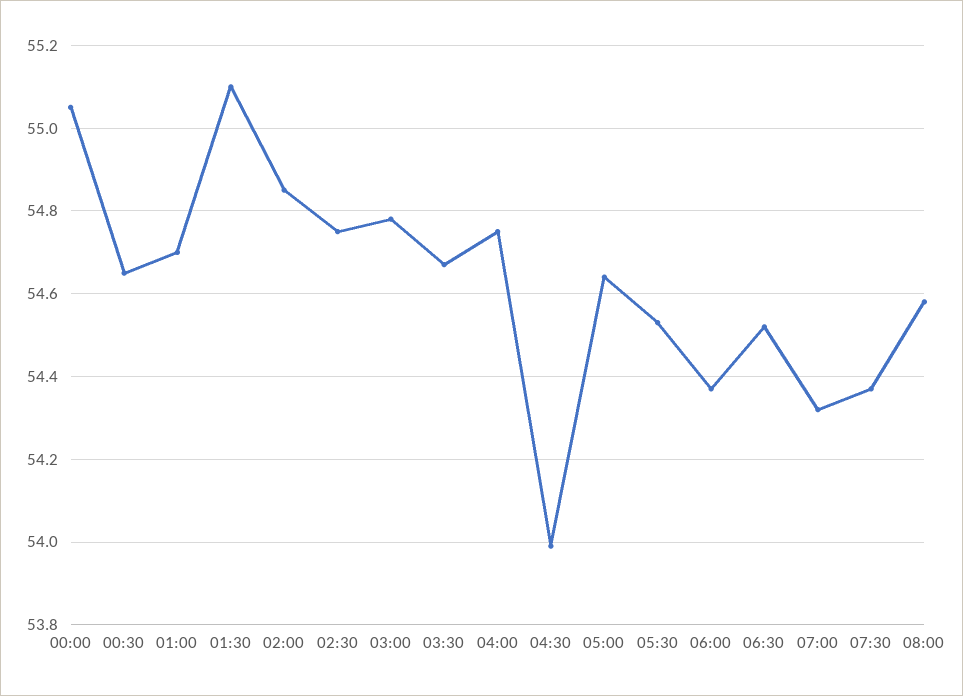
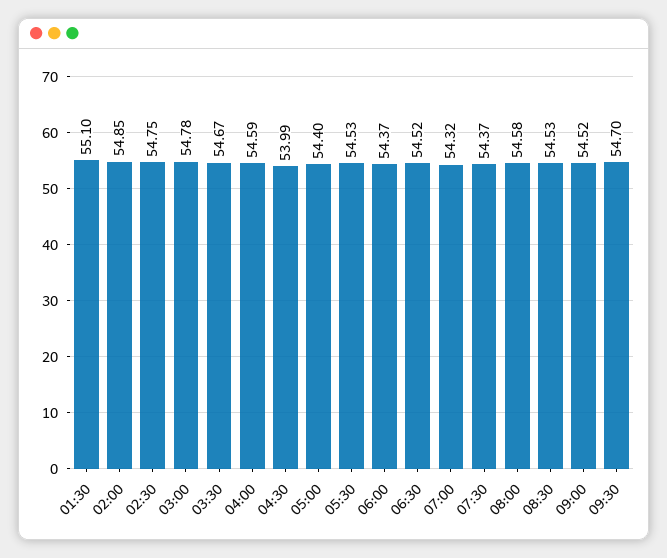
00:00: 55.05 -> none
00:30: 54.65 -> none
01:00: 54.7 -> none
04:00: 54.75 -> 54.59
05:00: 54.65 -> 54.4
08:30: none -> 54.53
09:00: none -> 54.52
09:30: none -> 54.7

